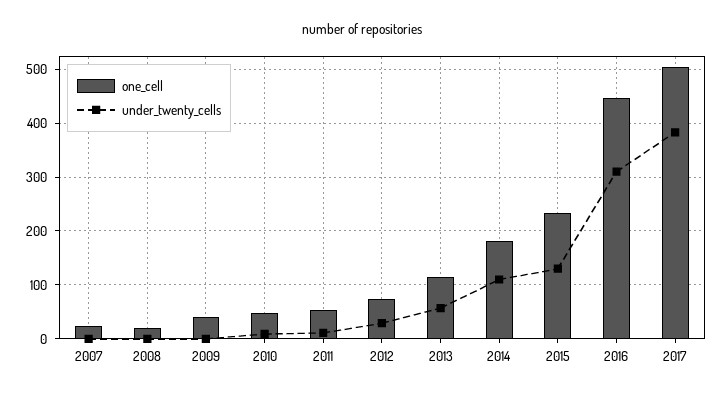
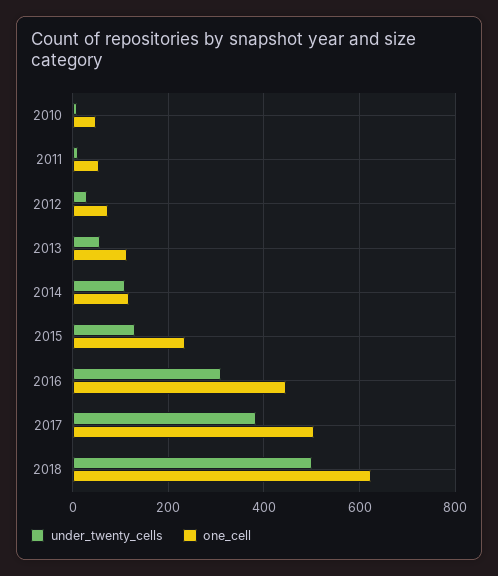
one_cell, 2007: 20 -> none
under_twenty_cells, 2007: 0 -> none
one_cell, 2008: 20 -> none
under_twenty_cells, 2008: 0 -> none
one_cell, 2009: 40 -> none
under_twenty_cells, 2009: 0 -> none
one_cell, 2014: 180 -> 120
under_twenty_cells, 2018: none -> 500
one_cell, 2018: none -> 620

